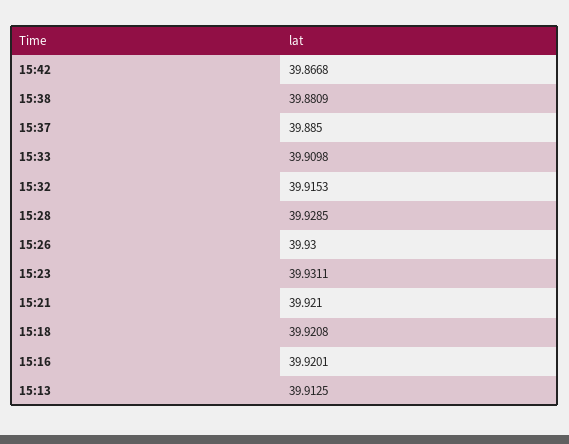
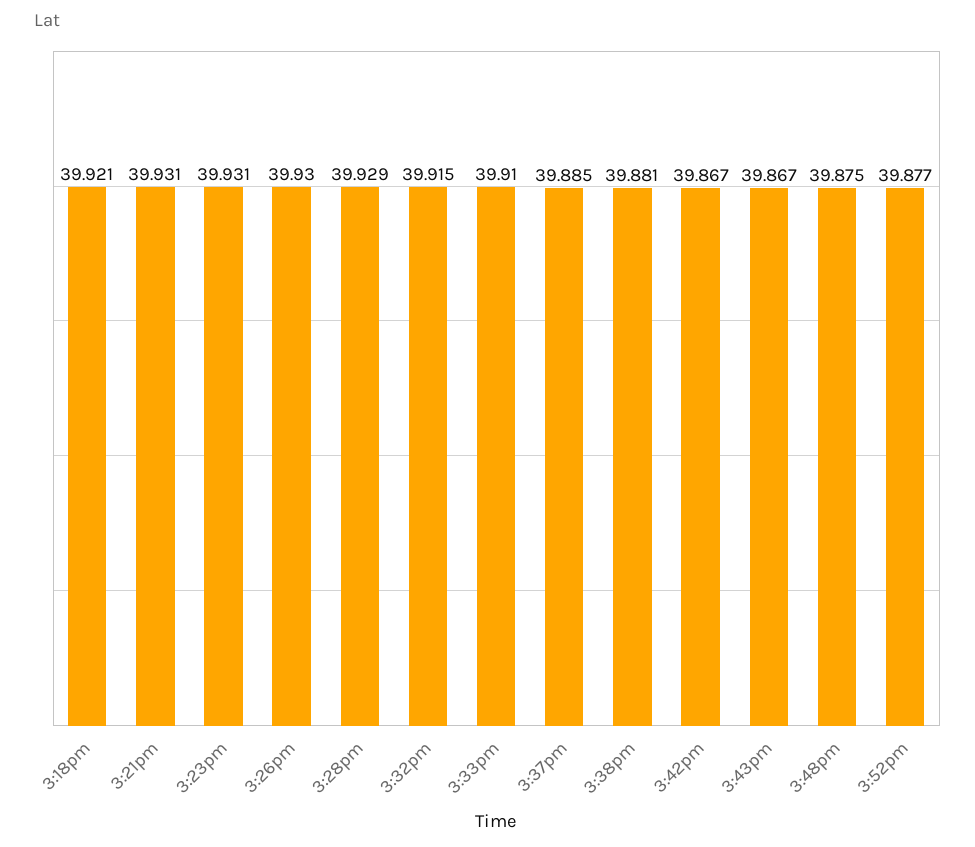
15:21: 39.921 -> 39.931
15:16: 39.9201 -> none
15:13: 39.9125 -> none
3:43pm: none -> 39.867
3:48pm: none -> 39.875
3:52pm: none -> 39.877

